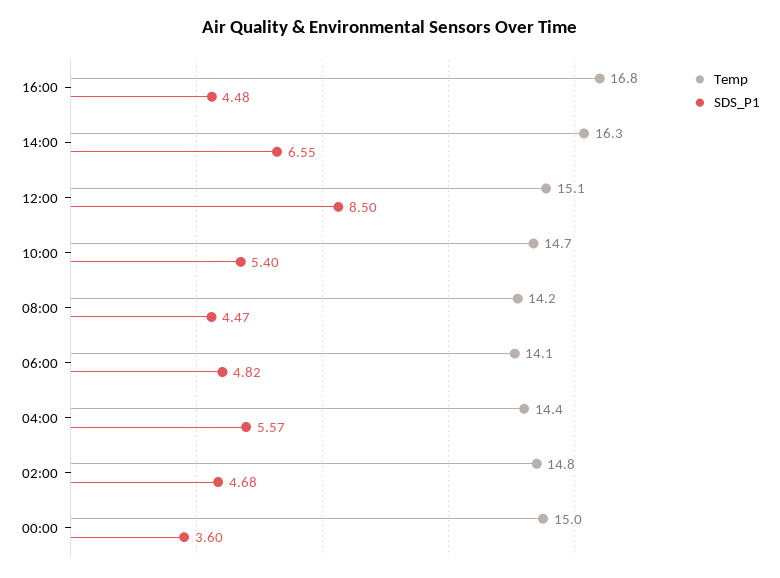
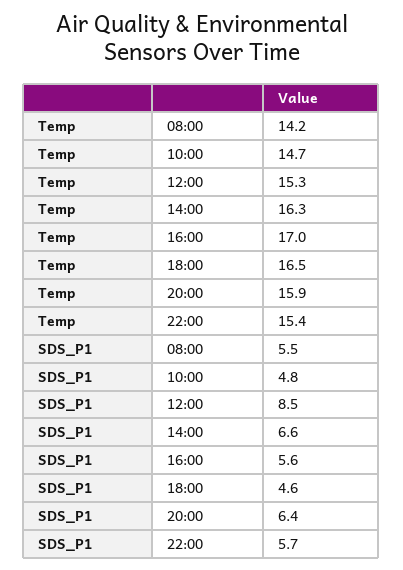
Temp, 16:00: 16.8 -> 17
SDS_P1, 16:00: 4.48 -> 5.6
Temp, 12:00: 15.1 -> 15.3
SDS_P1, 10:00: 5.4 -> 4.8
SDS_P1, 08:00: 4.47 -> 5.5
Temp, 06:00: 14.1 -> none
SDS_P1, 06:00: 4.82 -> none
Temp, 04:00: 14.4 -> none
SDS_P1, 04:00: 5.57 -> none
Temp, 02:00: 14.8 -> none
SDS_P1, 02:00: 4.68 -> none
Temp, 00:00: 15 -> none
SDS_P1, 00:00: 3.6 -> none
Temp, 18:00: none -> 16.5
Temp, 20:00: none -> 15.9
Temp, 22:00: none -> 15.4
SDS_P1, 18:00: none -> 4.6
SDS_P1, 20:00: none -> 6.4
SDS_P1, 22:00: none -> 5.7

